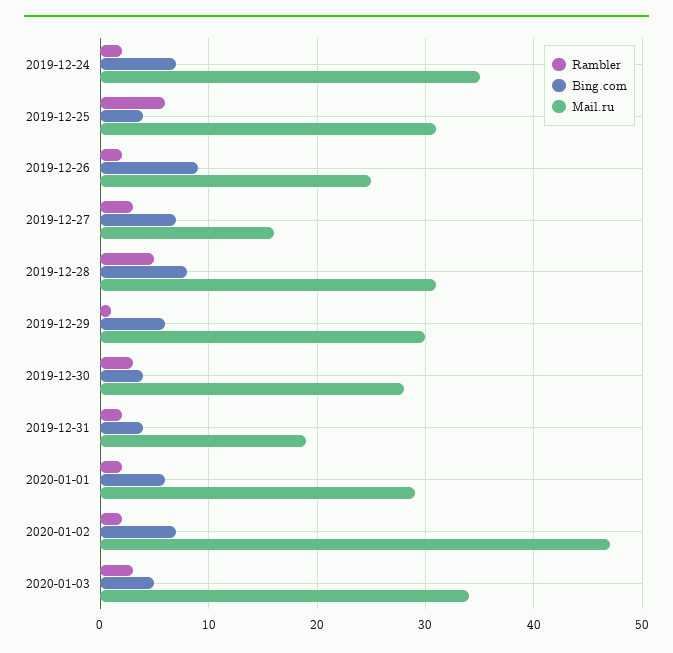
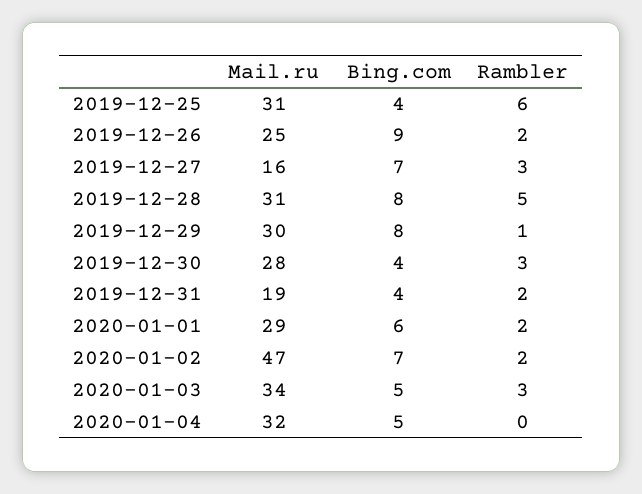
Rambler, 2019-12-24: 2 -> none
Bing.com, 2019-12-24: 7 -> none
Mail.ru, 2019-12-24: 35 -> none
Bing.com, 2019-12-29: 6 -> 8
Mail.ru, 2020-01-04: none -> 32
Bing.com, 2020-01-04: none -> 5
Rambler, 2020-01-04: none -> 0

